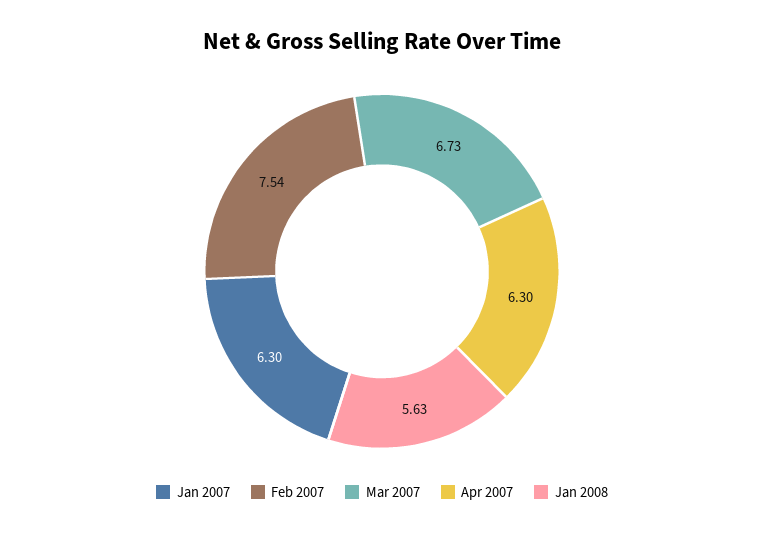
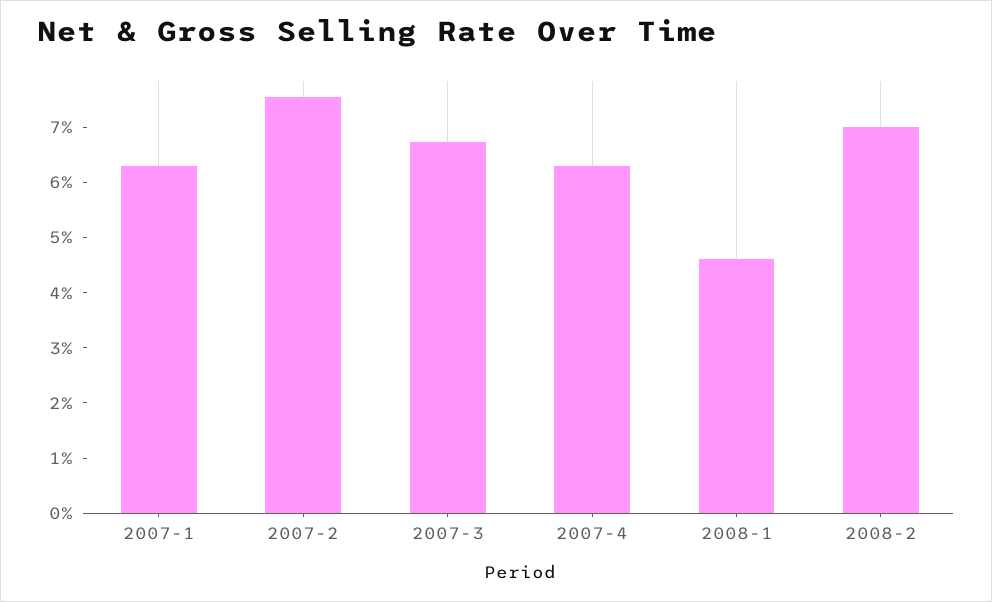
Jan 2008: 5.63 -> 4.6
2008-2: none -> 7

